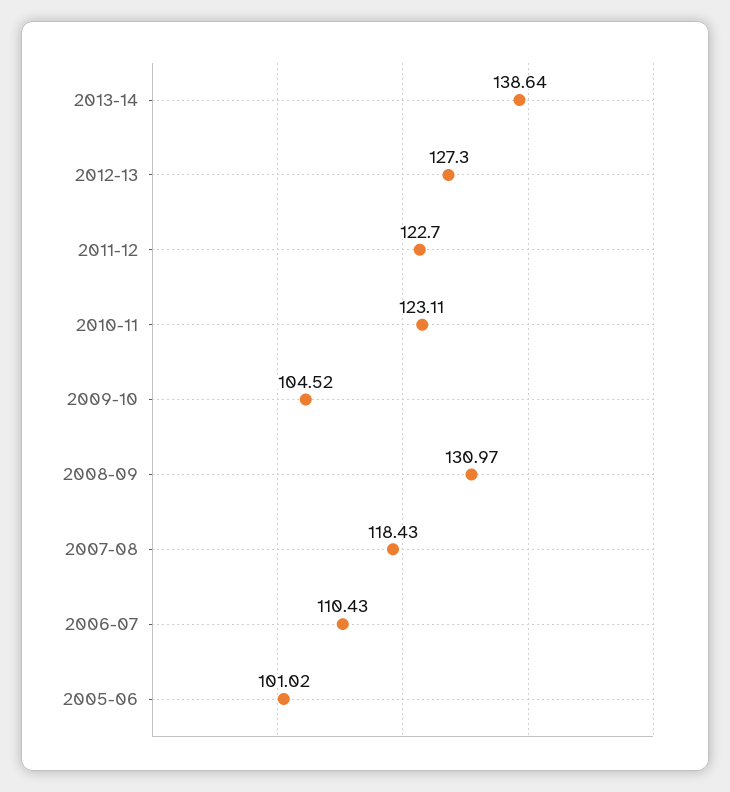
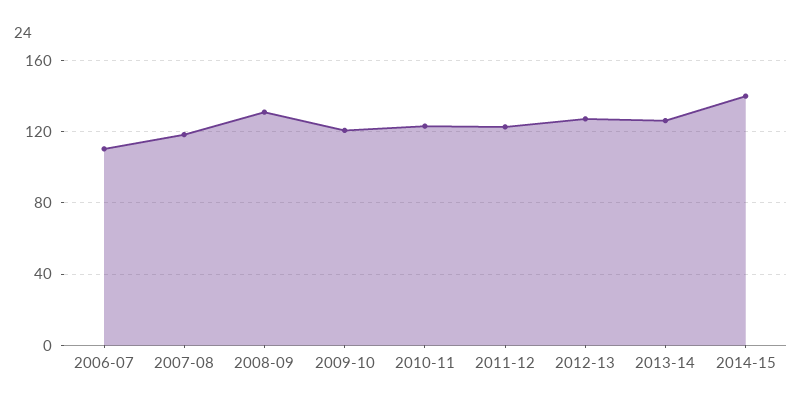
2013-14: 138.64 -> 125
2009-10: 104.52 -> 120
2005-06: 101.02 -> none
2014-15: none -> 140

